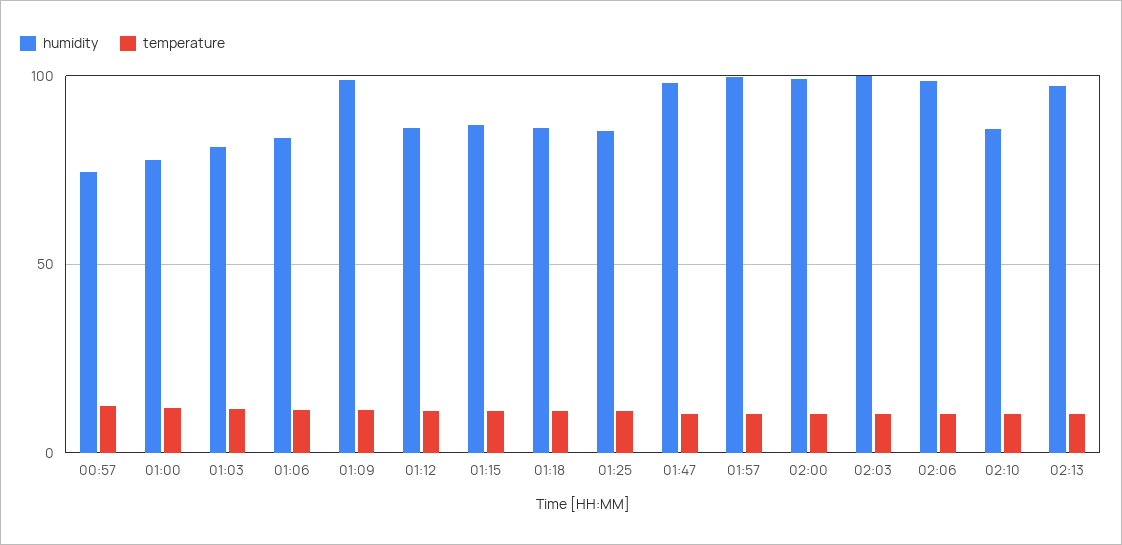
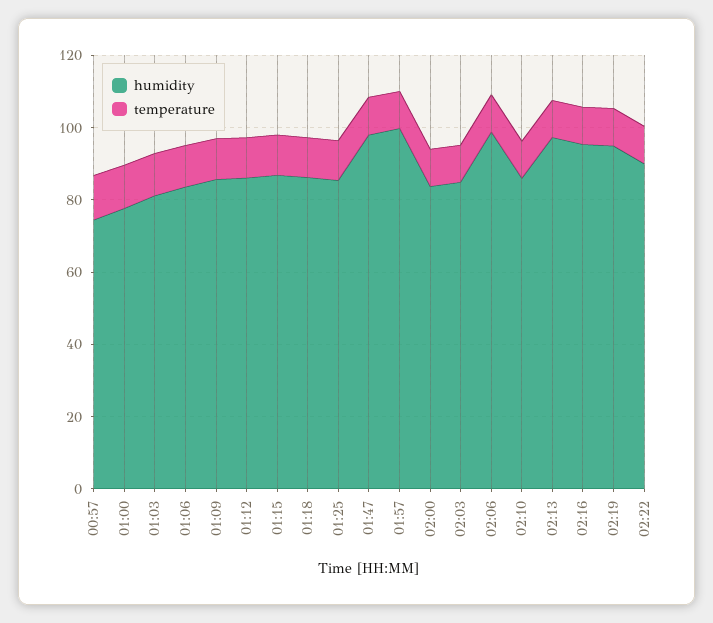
humidity, 01:09: 100 -> 85
humidity, 02:00: 100 -> 85
humidity, 02:03: 100 -> 85
humidity, 02:16: none -> 95
temperature, 02:16: none -> 10
humidity, 02:19: none -> 95
temperature, 02:19: none -> 10
humidity, 02:22: none -> 90
temperature, 02:22: none -> 10

